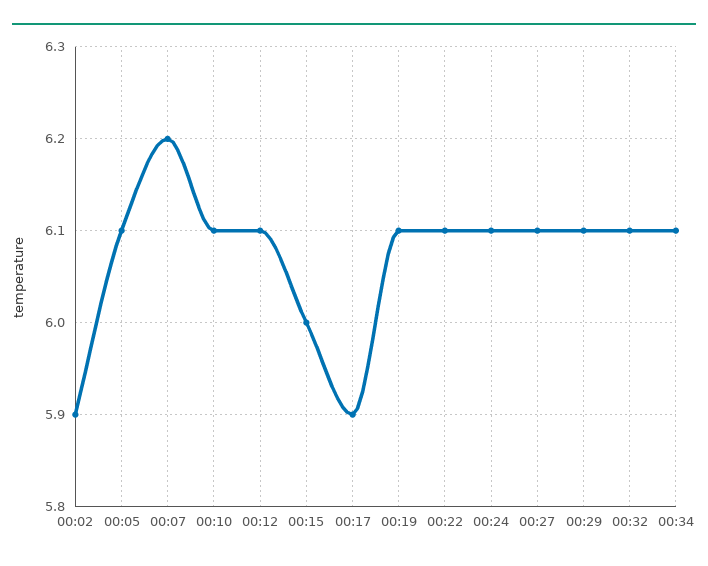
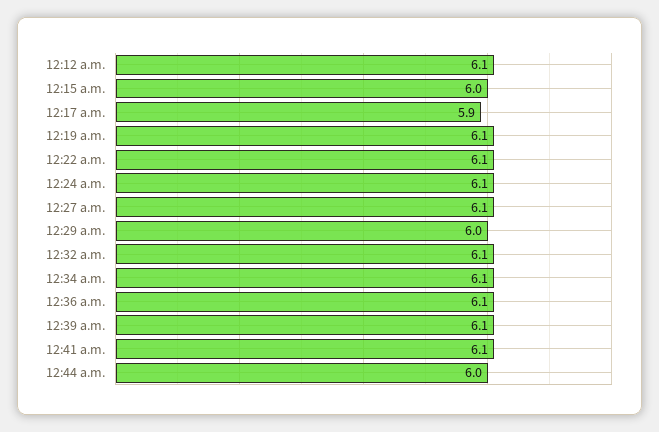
00:02: 5.9 -> none
00:05: 6.1 -> none
00:07: 6.2 -> none
00:10: 6.1 -> none
00:29: 6.1 -> 6
12:36 a.m.: none -> 6.1
12:39 a.m.: none -> 6.1
12:41 a.m.: none -> 6.1
12:44 a.m.: none -> 6

